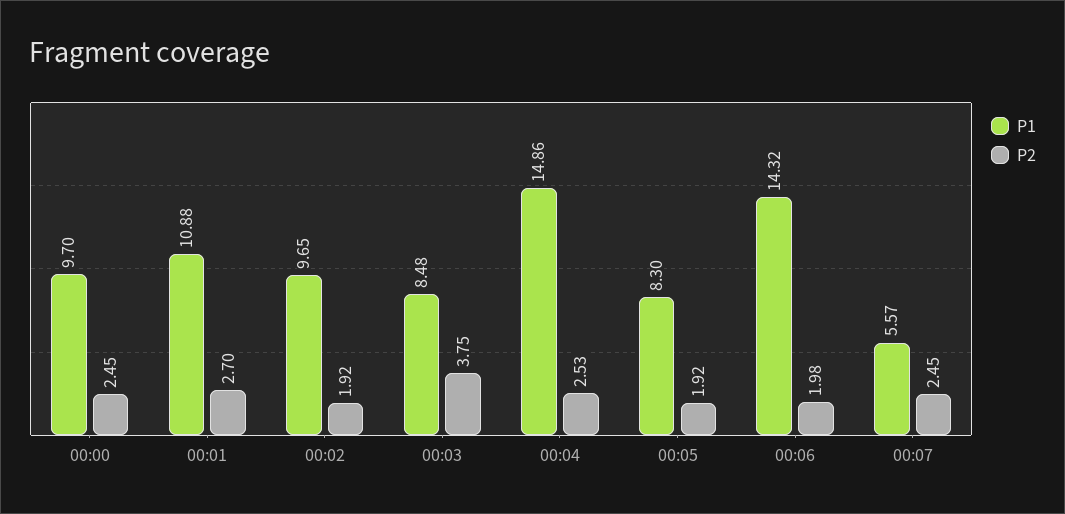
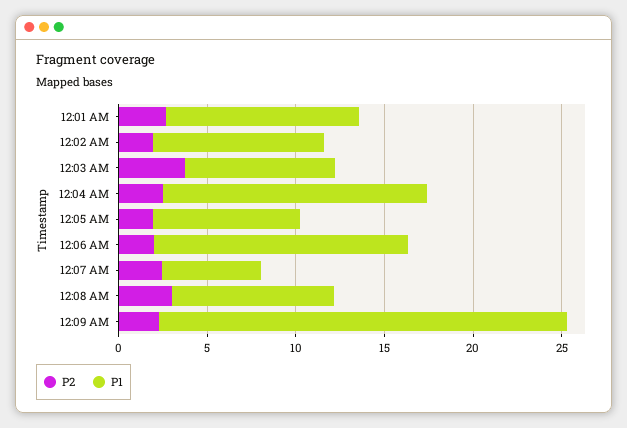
P1, 00:00: 9.7 -> none
P2, 00:00: 2.45 -> none
P2, 12:08 AM: none -> 3
P1, 12:08 AM: none -> 9
P2, 12:09 AM: none -> 2
P1, 12:09 AM: none -> 23

